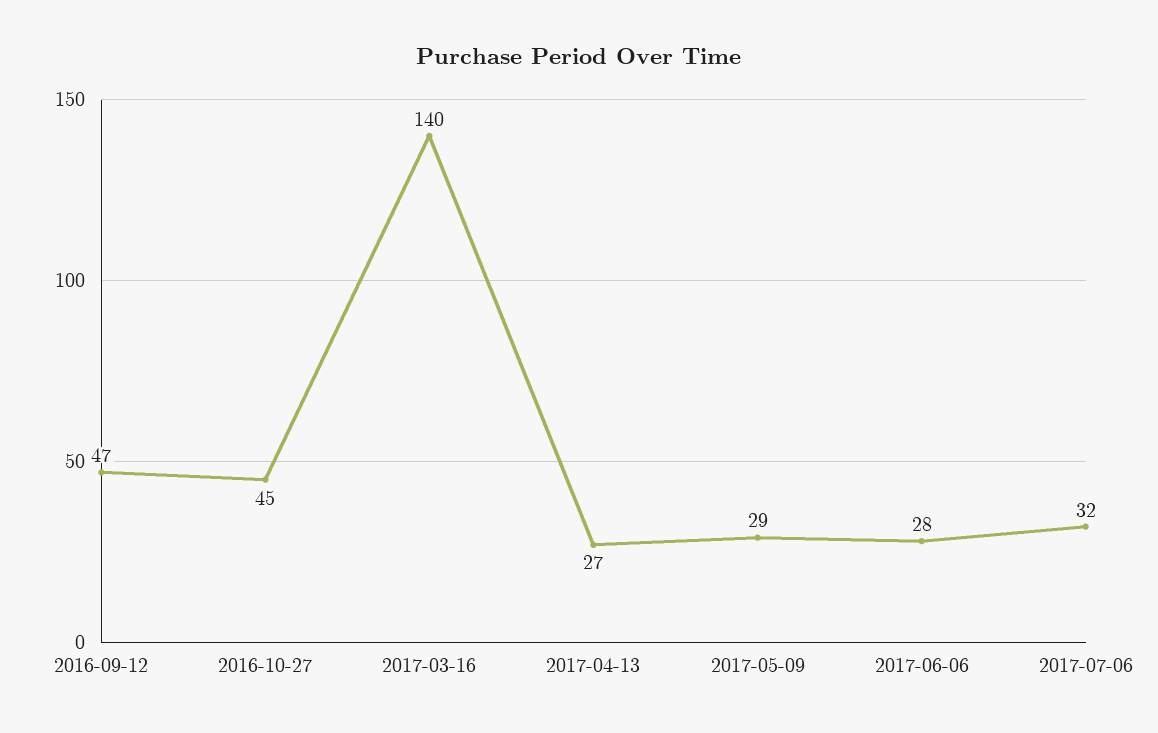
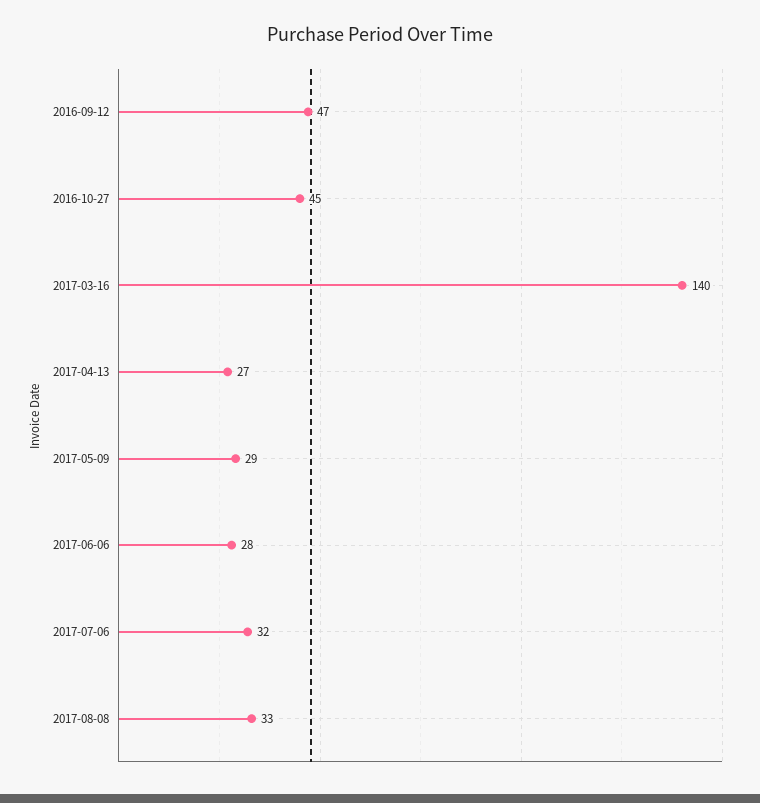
2017-08-08: none -> 33

